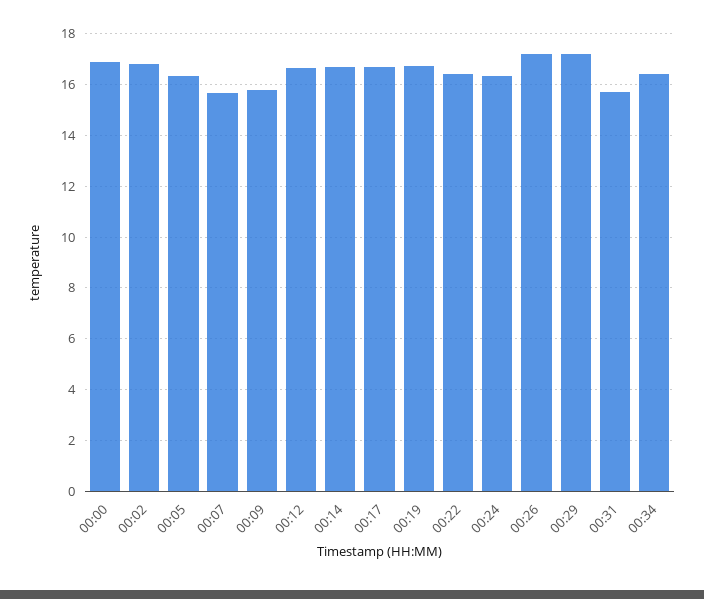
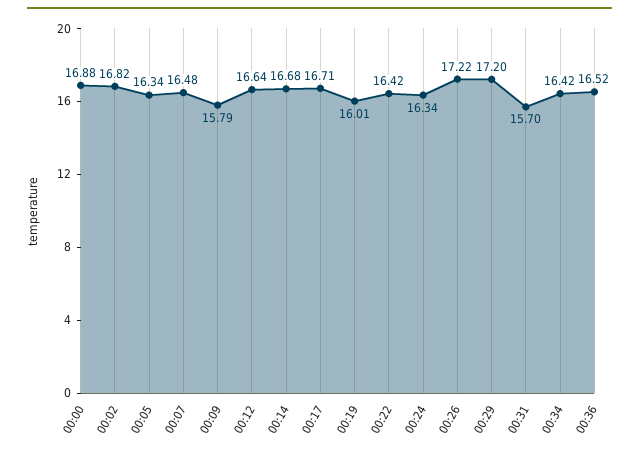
00:07: 15.75 -> 16.48
00:19: 16.75 -> 16.01
00:36: none -> 16.52

